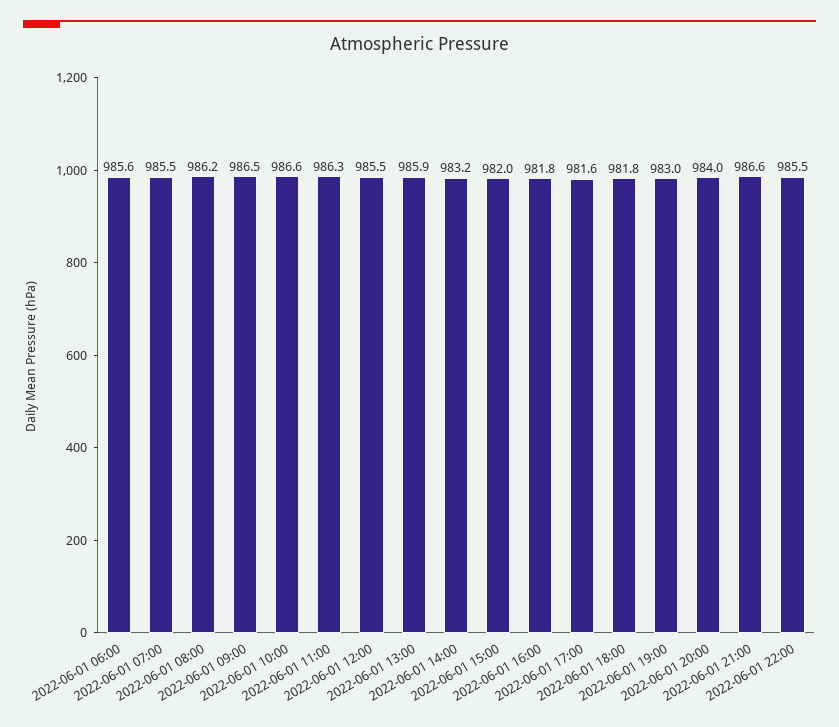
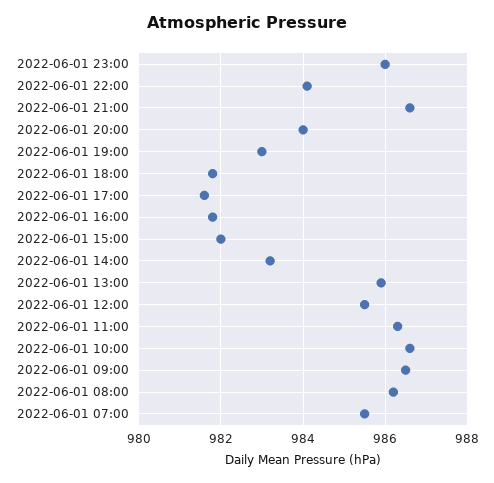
2022-06-01 06:00: 985.6 -> none
2022-06-01 22:00: 985.5 -> 984
2022-06-01 23:00: none -> 986

